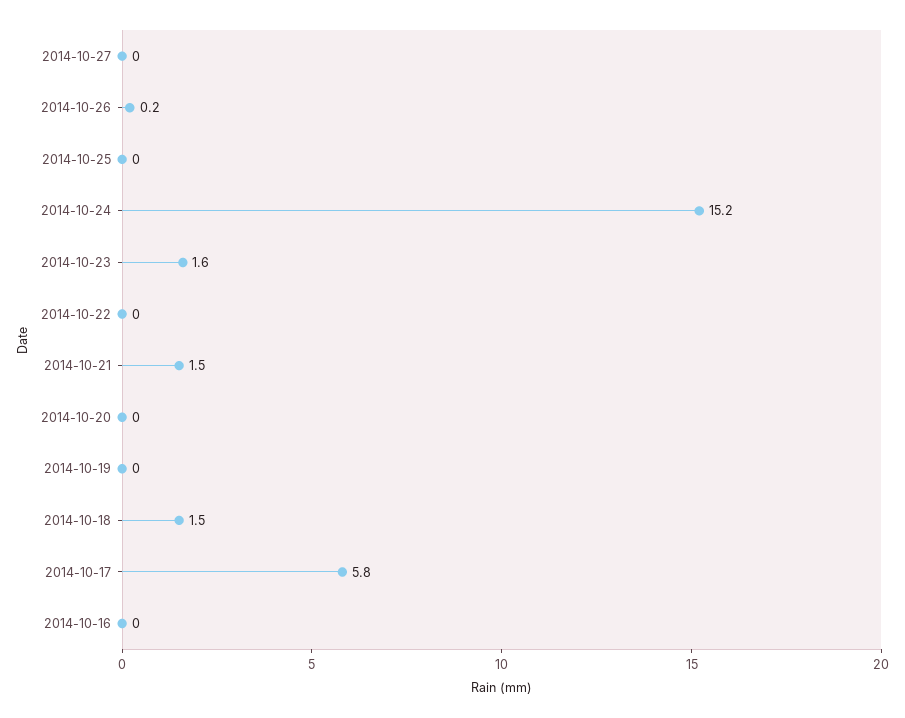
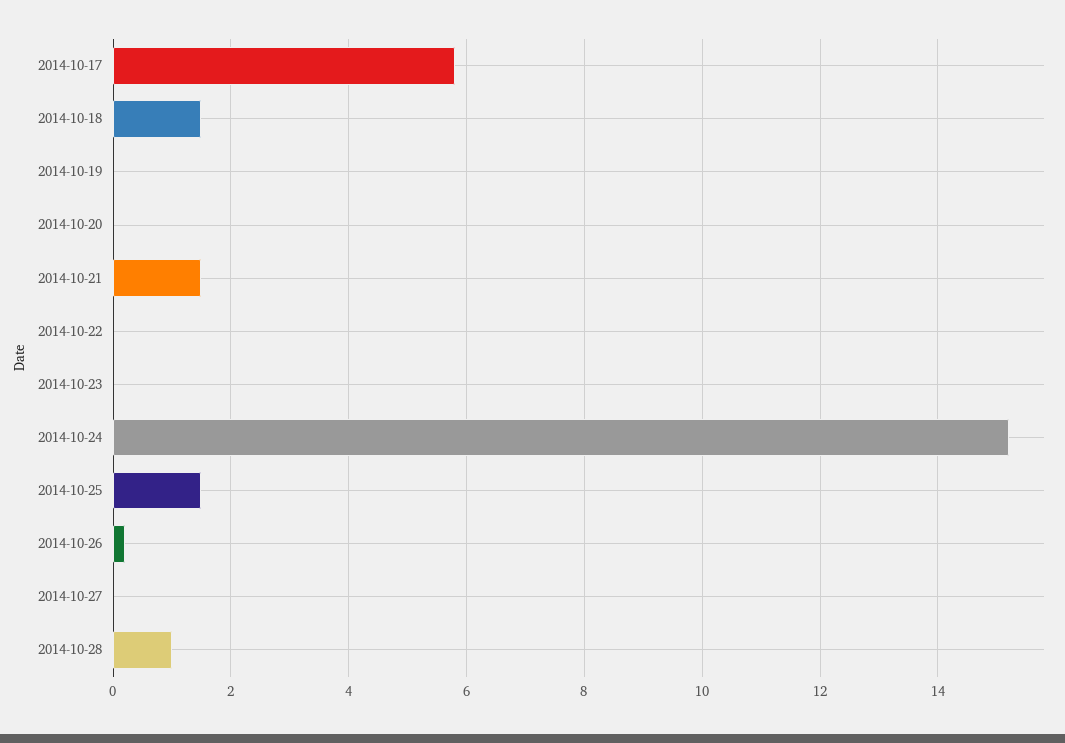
2014-10-25: 0 -> 1.5
2014-10-23: 1.6 -> 0
2014-10-16: 0 -> none
2014-10-28: none -> 1

